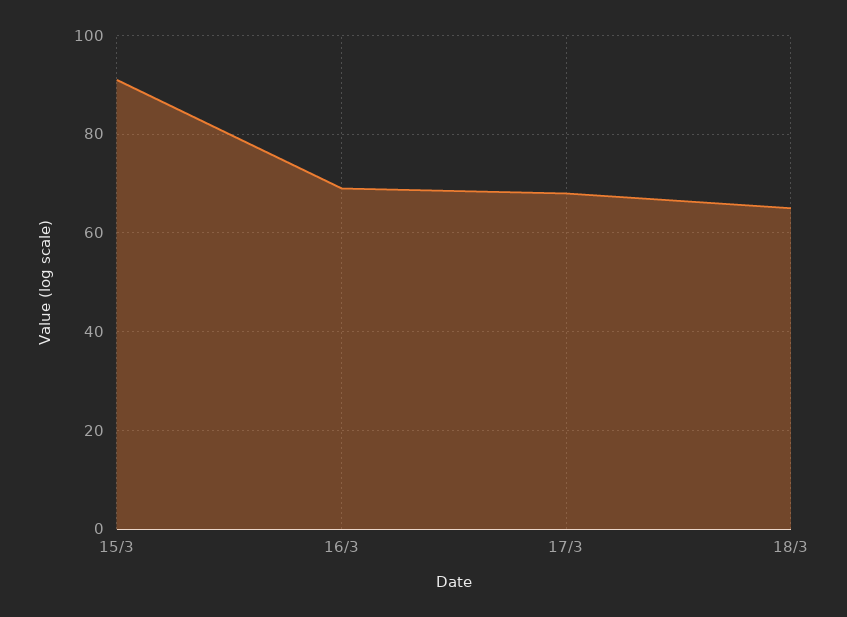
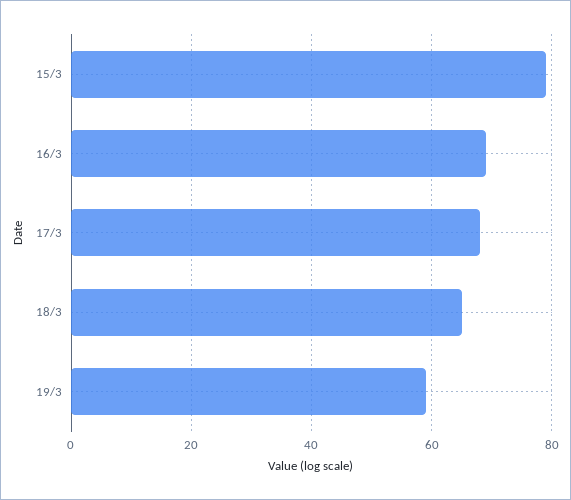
15/3: 90 -> 80
19/3: none -> 60

